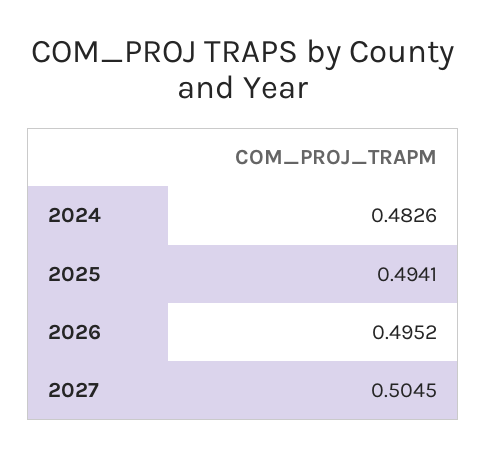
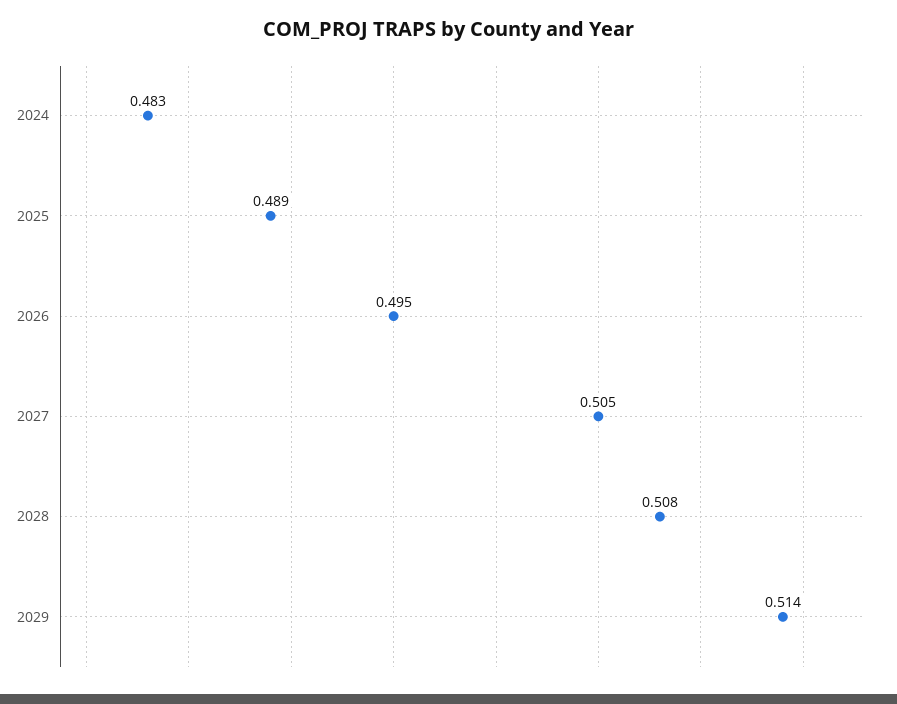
2025: 0.4941 -> 0.489
2028: none -> 0.508
2029: none -> 0.514

